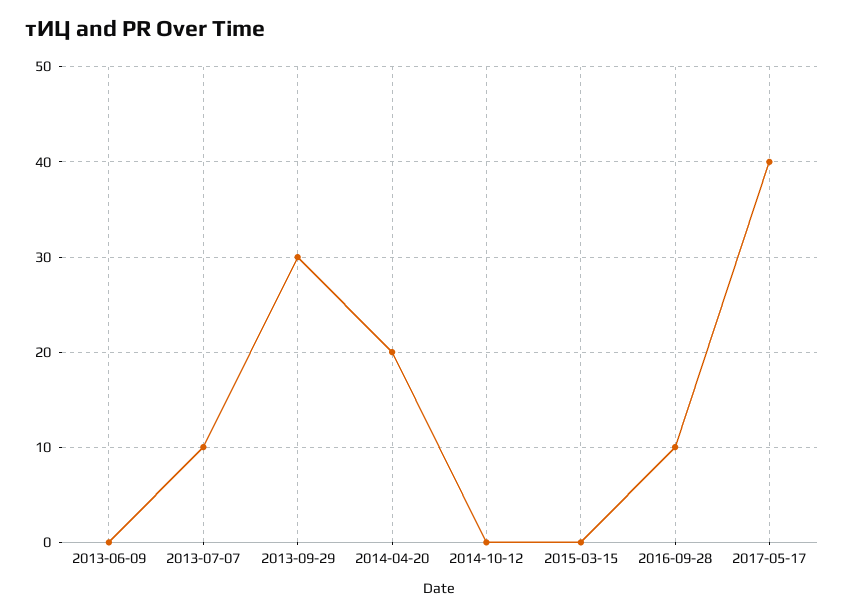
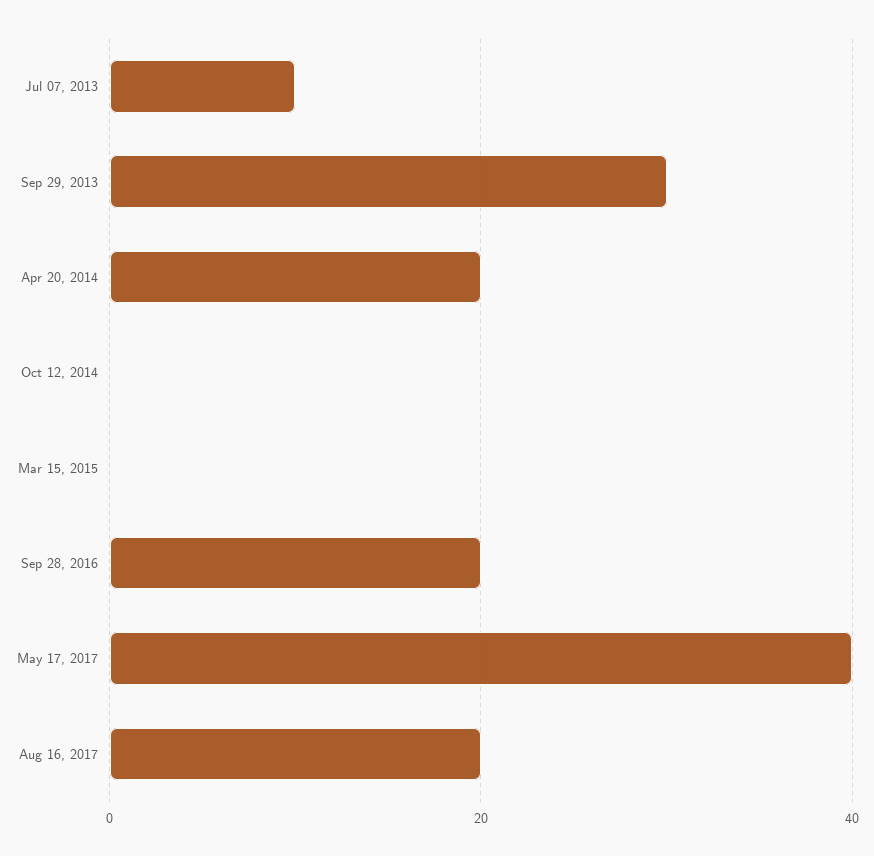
2013-06-09: 0 -> none
2016-09-28: 10 -> 20
Aug 16, 2017: none -> 20

